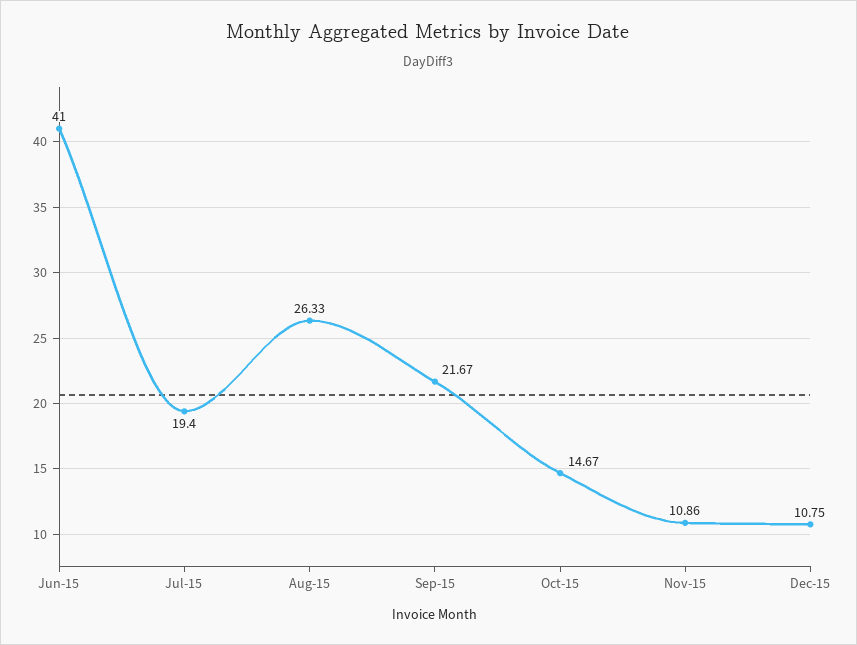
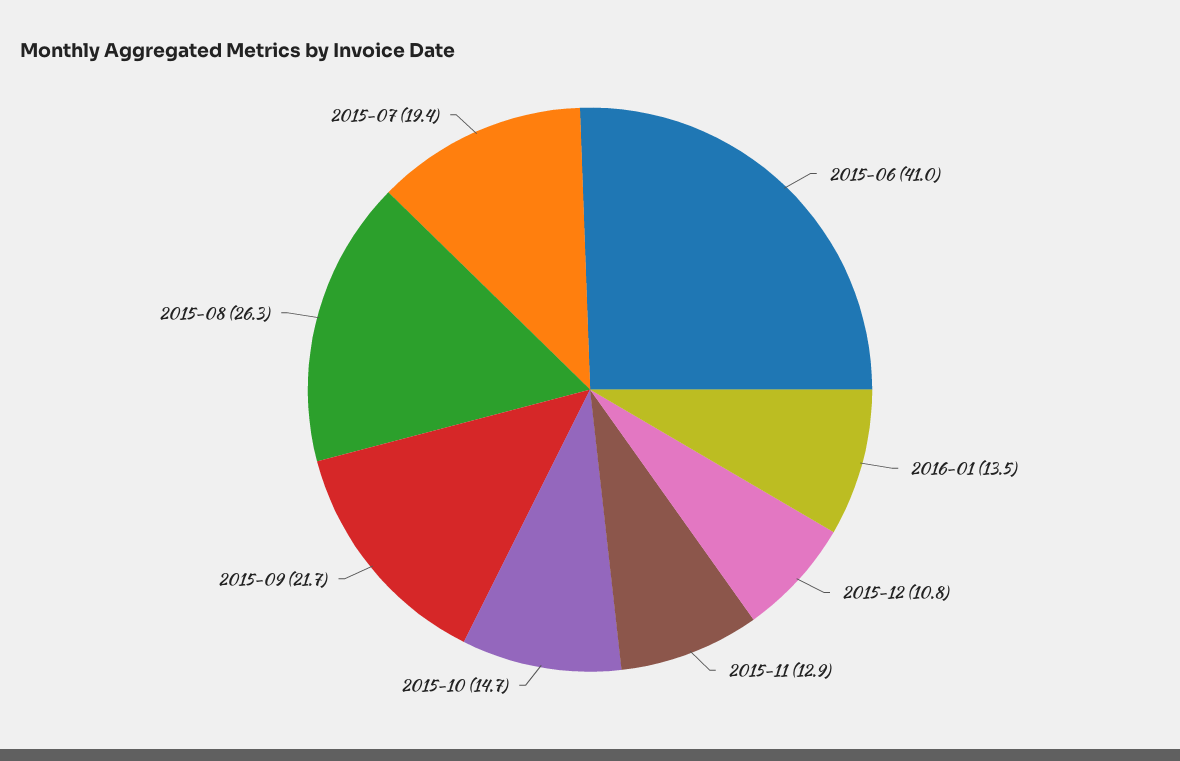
Nov-15: 10.86 -> 12.9
2016-01: none -> 13.5

